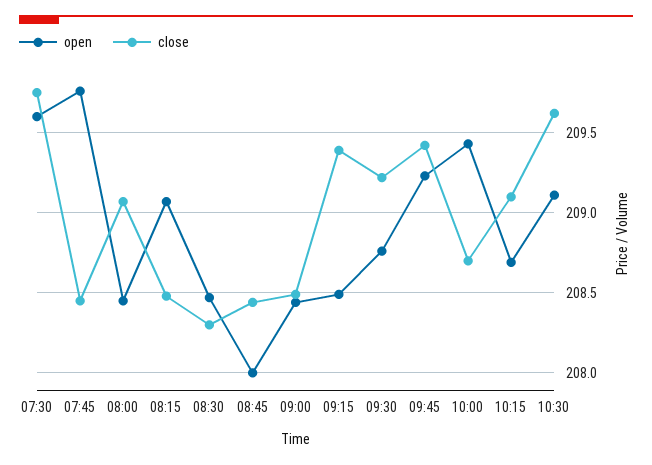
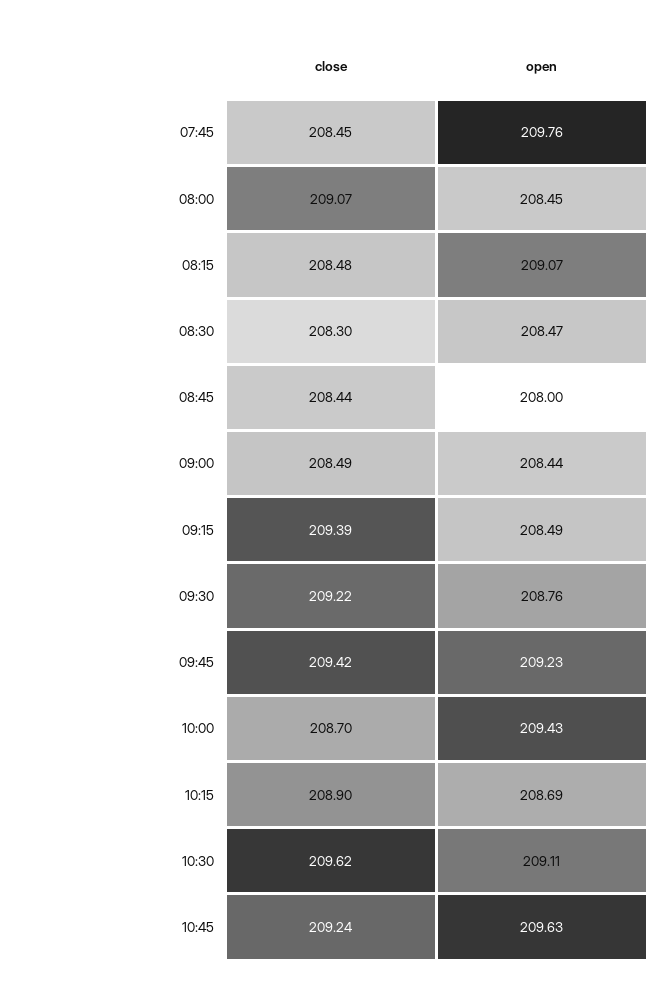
open, 07:30: 209.6 -> none
close, 07:30: 209.75 -> none
close, 10:15: 209.1 -> 208.9
close, 10:45: none -> 209.24
open, 10:45: none -> 209.63

